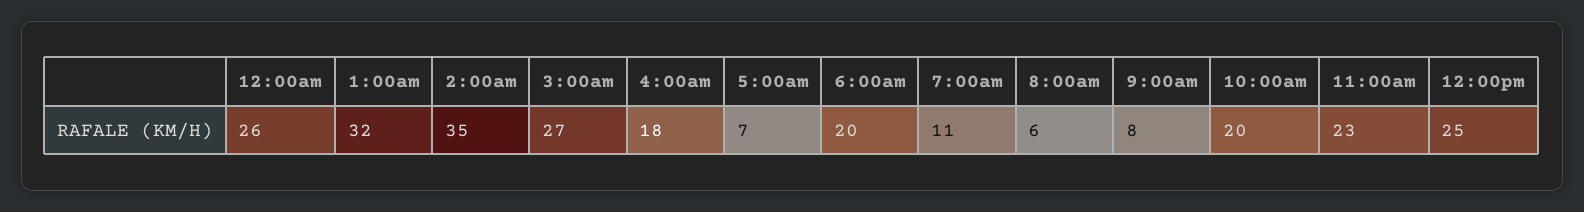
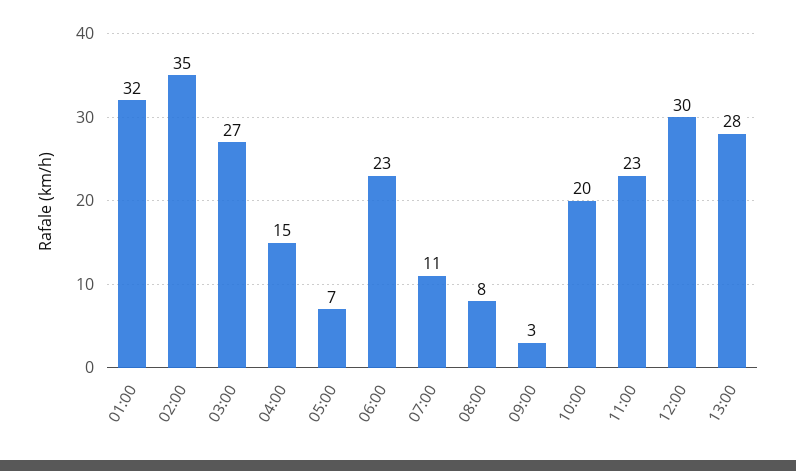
12:00am: 26 -> none
4:00am: 18 -> 15
6:00am: 20 -> 23
8:00am: 6 -> 8
9:00am: 8 -> 3
12:00pm: 25 -> 30
13:00: none -> 28

